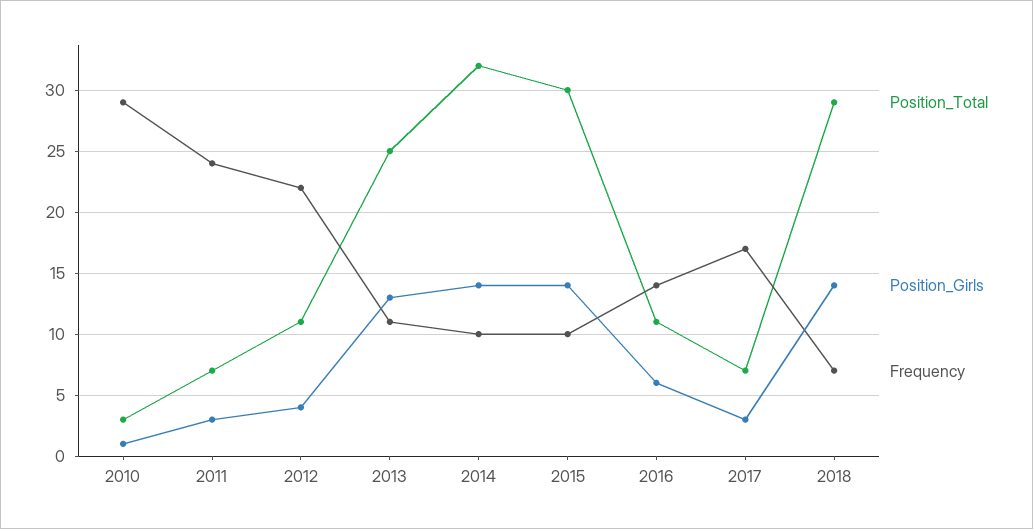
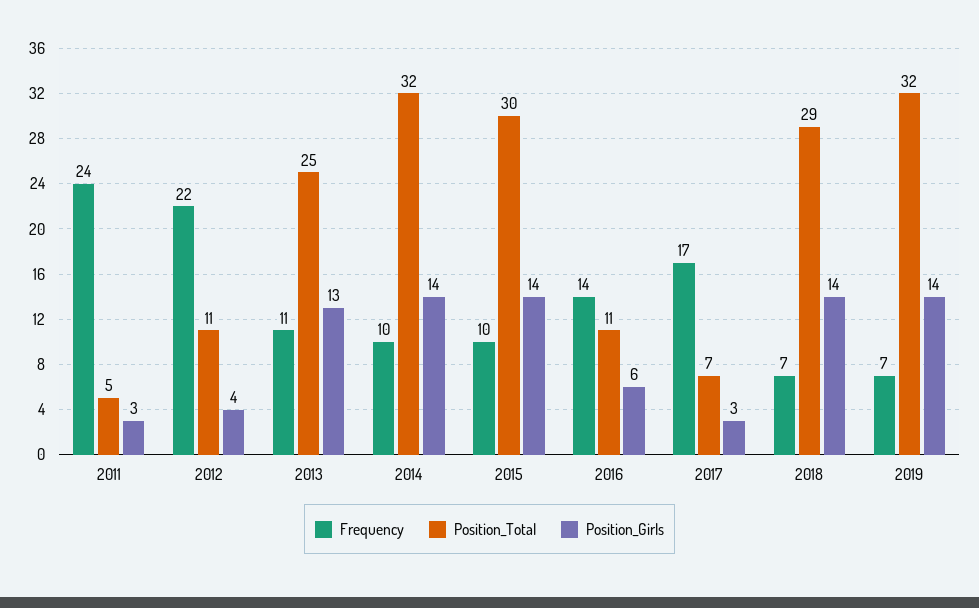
Position_Total, 2010: 3 -> none
Position_Girls, 2010: 1 -> none
Frequency, 2010: 29 -> none
Position_Total, 2011: 7 -> 5
Frequency, 2019: none -> 7
Position_Total, 2019: none -> 32
Position_Girls, 2019: none -> 14

